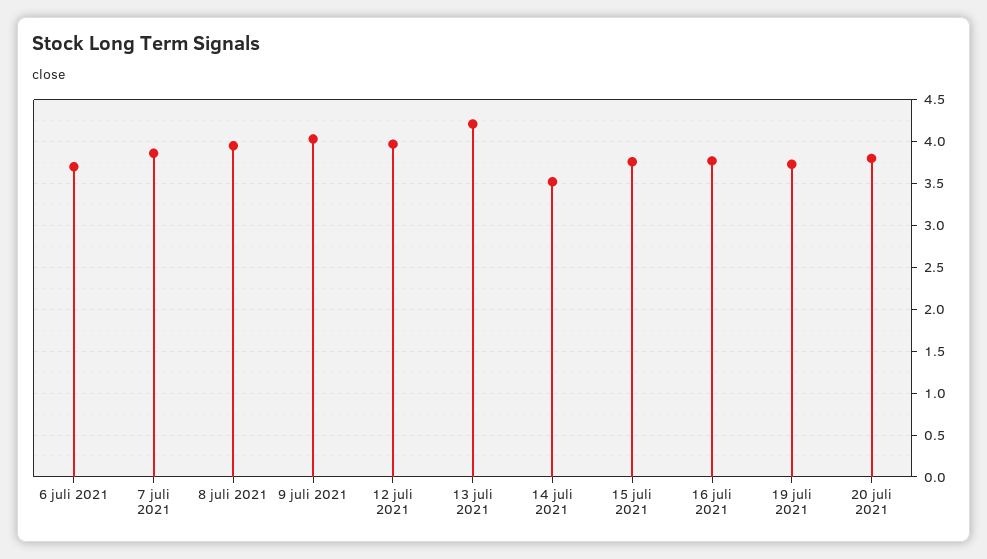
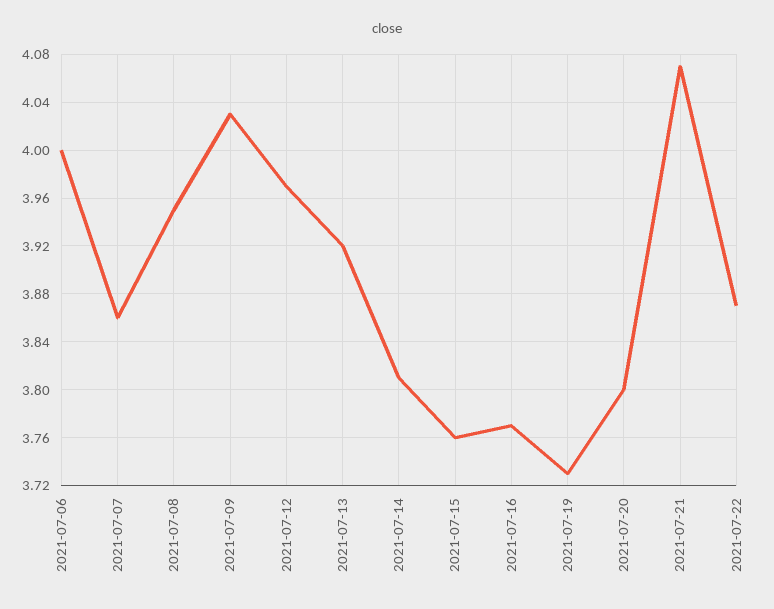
6 juli 2021: 3.7 -> 4
13 juli 2021: 4.2 -> 3.92
14 juli 2021: 3.5 -> 3.81
2021-07-21: none -> 4.07
2021-07-22: none -> 3.87

